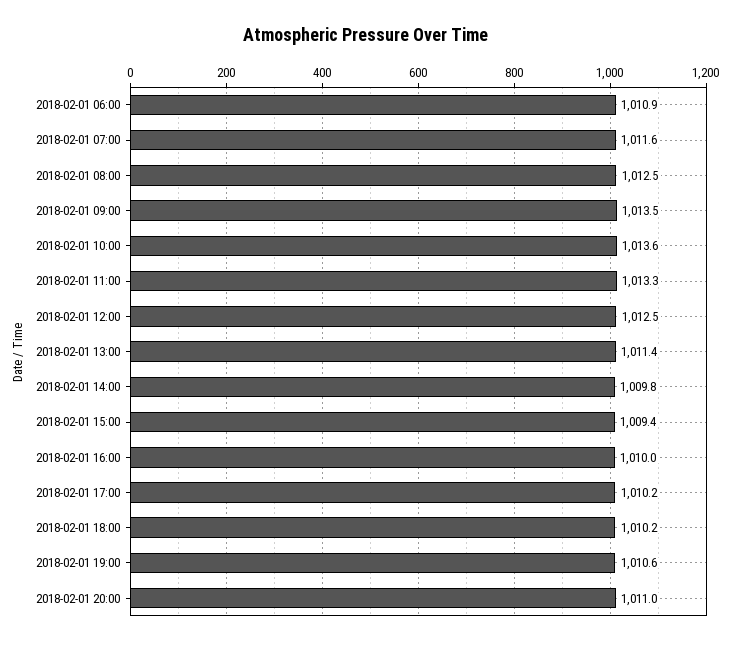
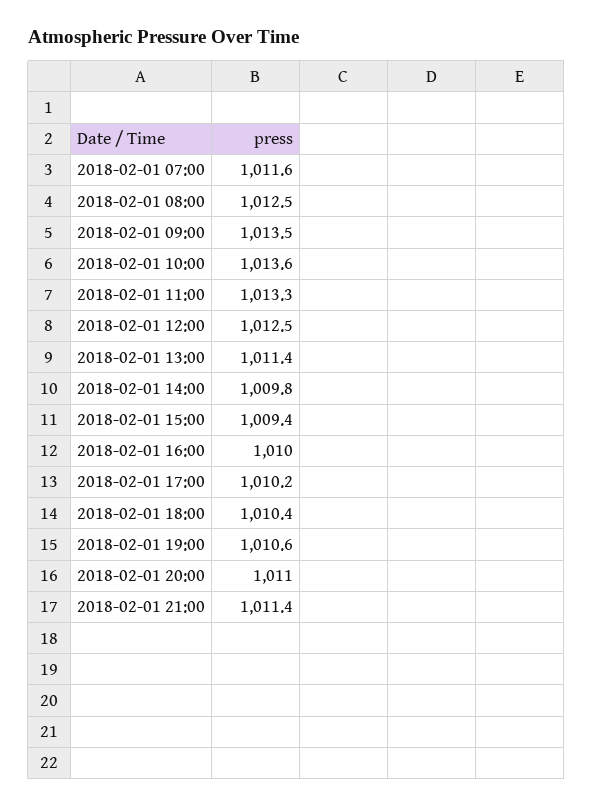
2018-02-01 06:00: 1010.9 -> none
2018-02-01 18:00: 1010.2 -> 1010.4
2018-02-01 21:00: none -> 1011.4

